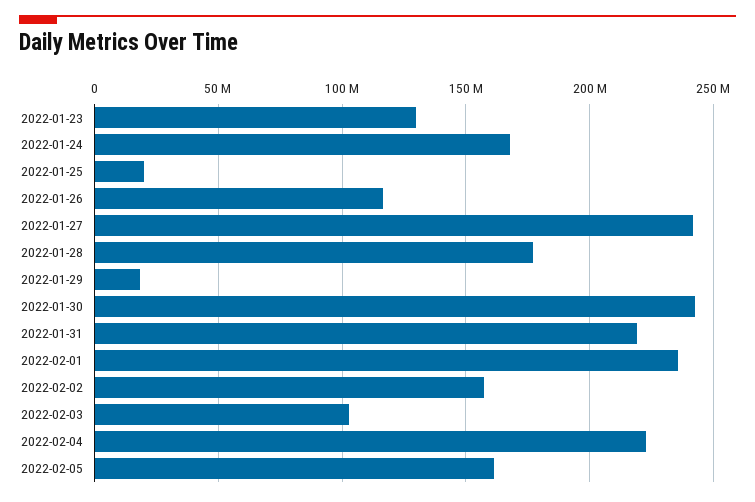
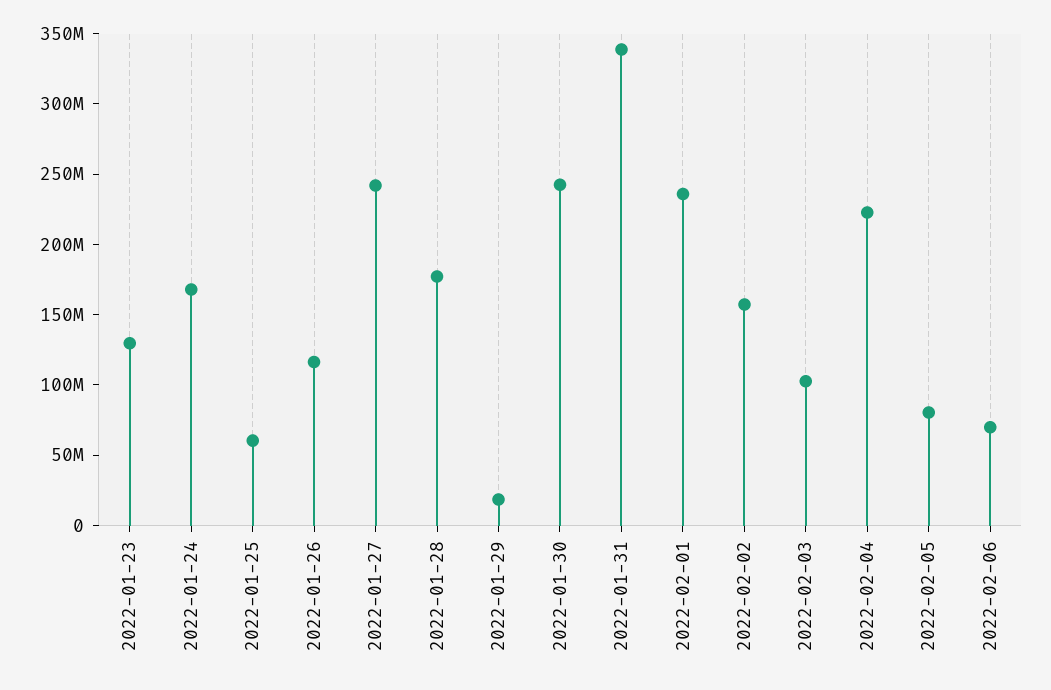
2022-01-25: 20000000 -> 60000000
2022-01-31: 220000000 -> 340000000
2022-02-05: 160000000 -> 80000000
2022-02-06: none -> 70000000

